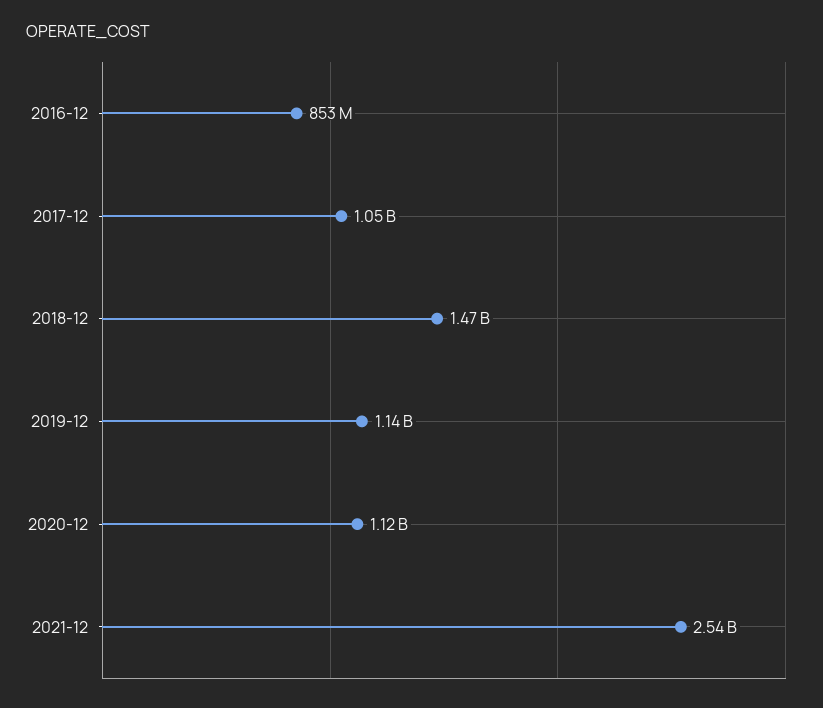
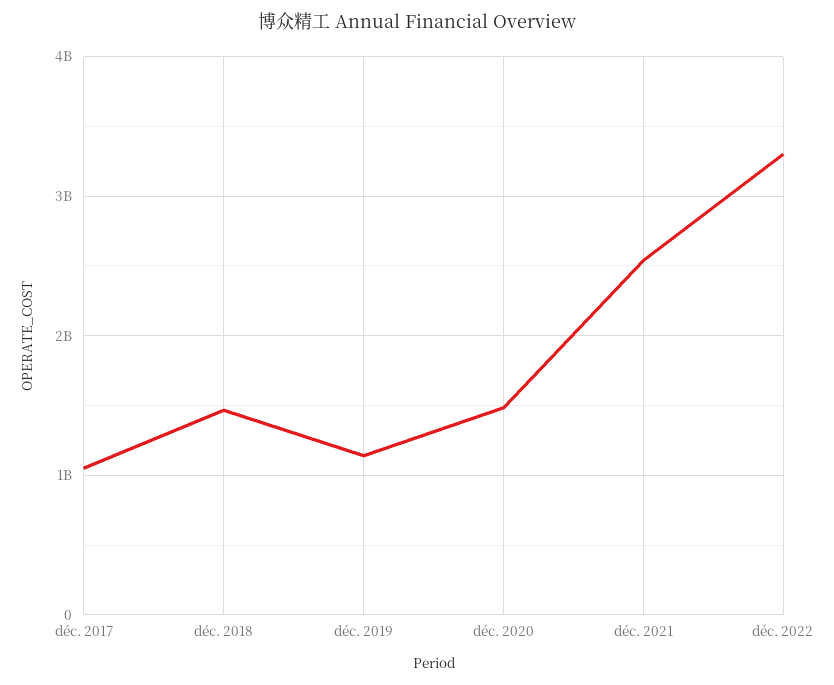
2016-12: 853000000 -> none
2020-12: 1120000000 -> 1500000000
déc. 2022: none -> 3300000000

